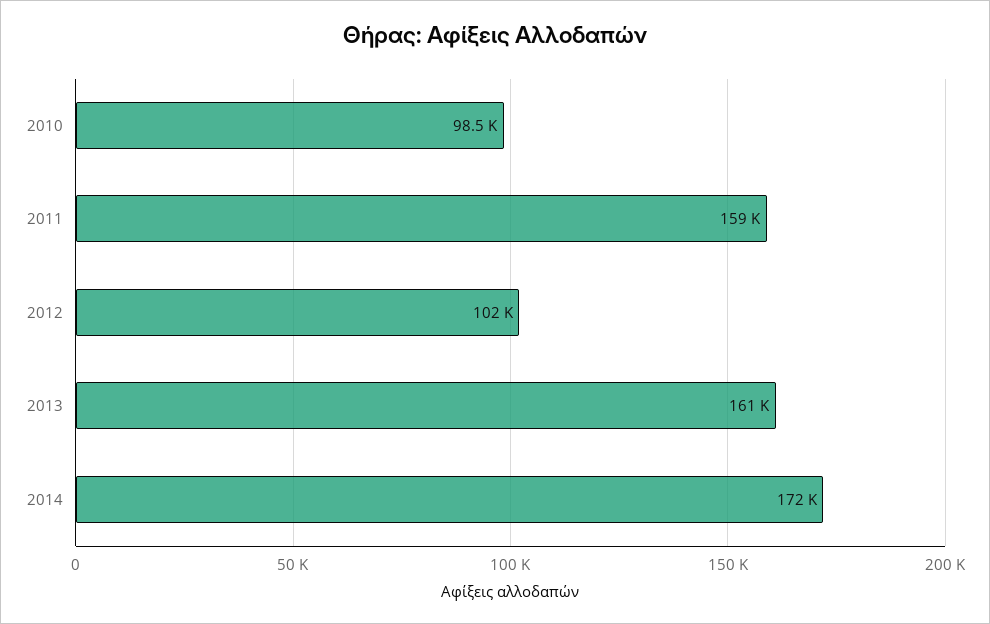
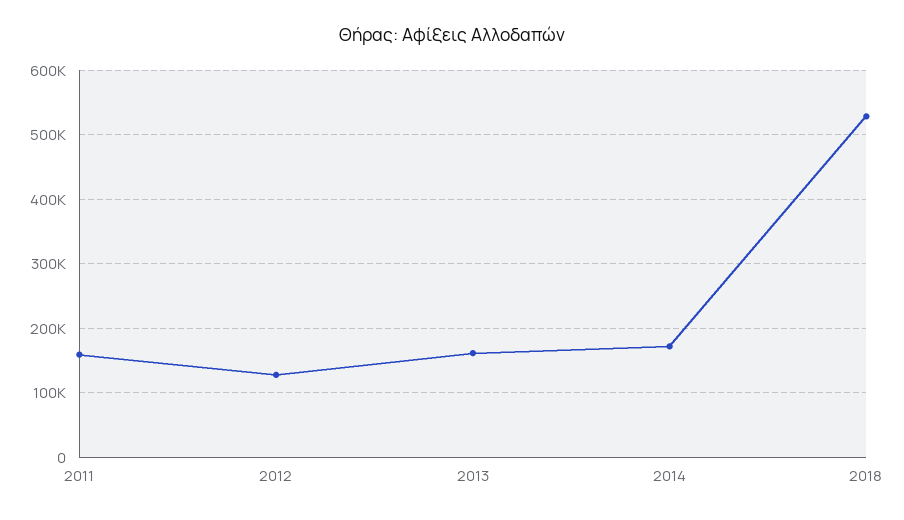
2010: 98500 -> none
2012: 102000 -> 130000
2018: none -> 530000

